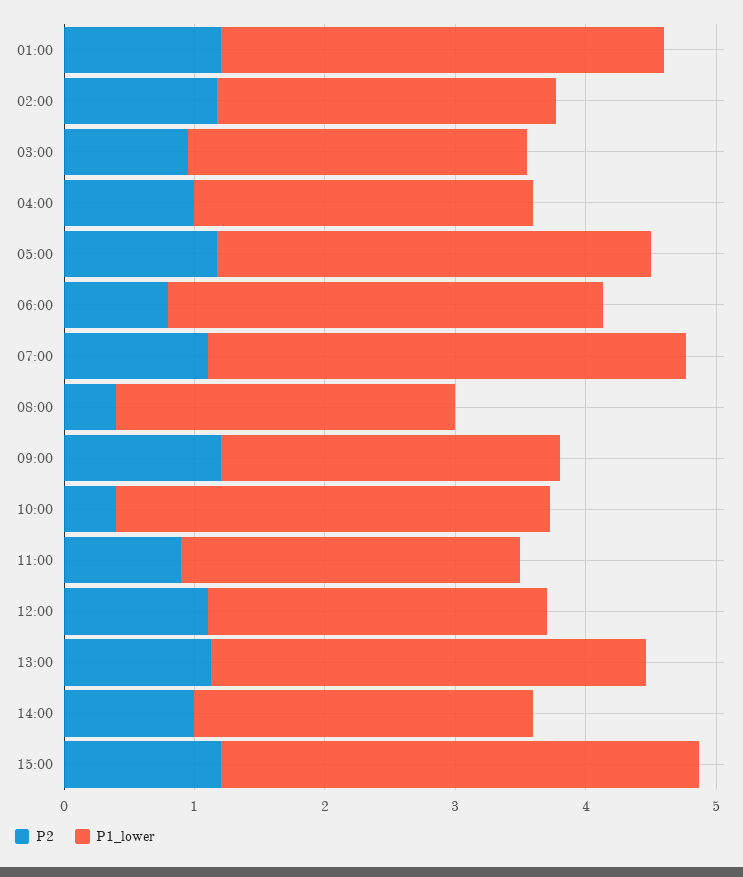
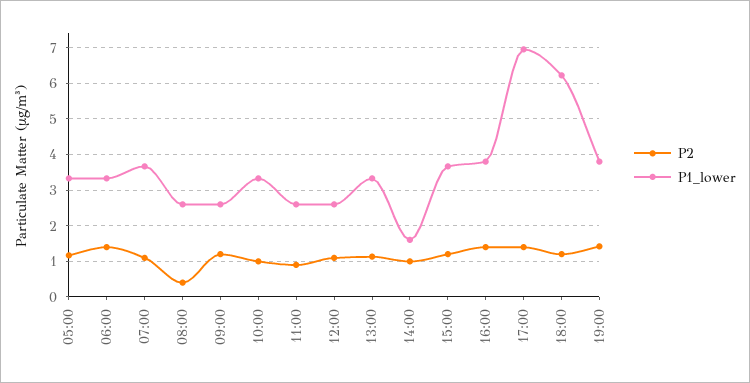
P2, 01:00: 1.2 -> none
P1_lower, 01:00: 3.4 -> none
P2, 02:00: 1.2 -> none
P1_lower, 02:00: 2.6 -> none
P2, 03:00: 1 -> none
P1_lower, 03:00: 2.6 -> none
P2, 04:00: 1 -> none
P1_lower, 04:00: 2.6 -> none
P2, 06:00: 0.8 -> 1.4
P2, 10:00: 0.4 -> 1
P1_lower, 14:00: 2.6 -> 1.6
P2, 16:00: none -> 1.4
P1_lower, 16:00: none -> 3.8
P2, 17:00: none -> 1.4
P1_lower, 17:00: none -> 7
P2, 18:00: none -> 1.2
P1_lower, 18:00: none -> 6.2
P2, 19:00: none -> 1.4
P1_lower, 19:00: none -> 3.8

